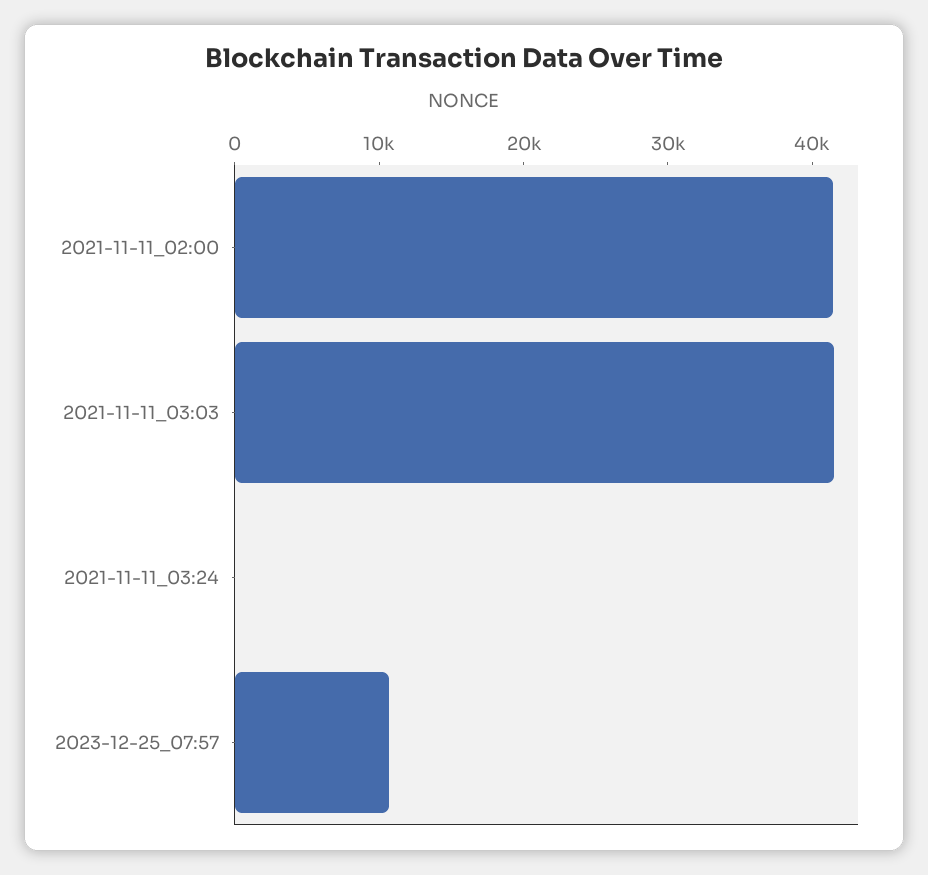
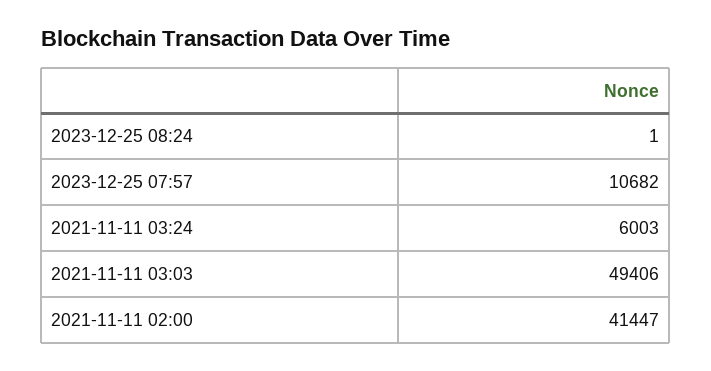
2021-11-11_03:03: 42000 -> 49406
2021-11-11_03:24: 0 -> 6003
2023-12-25 08:24: none -> 1

